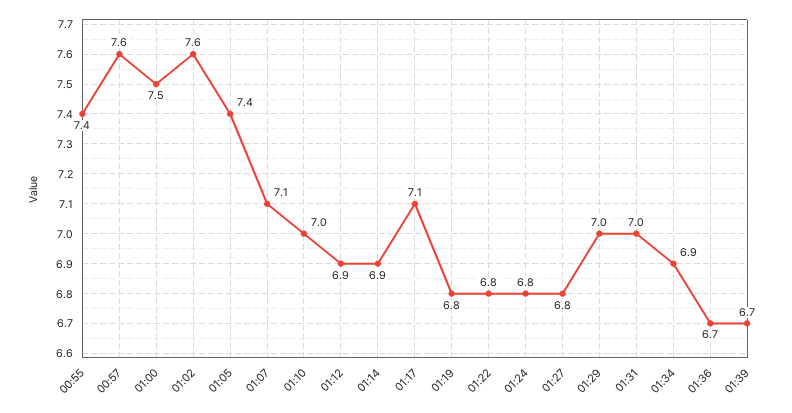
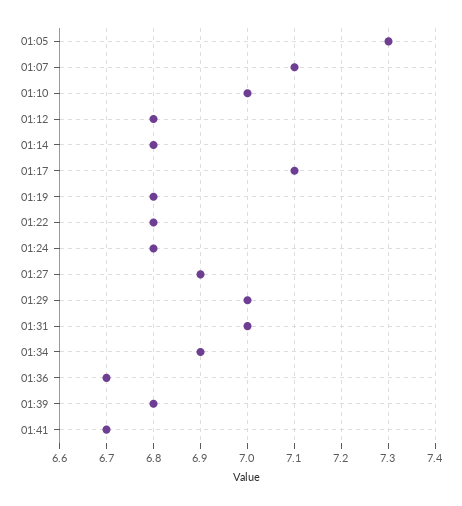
00:55: 7.4 -> none
00:57: 7.6 -> none
01:00: 7.5 -> none
01:02: 7.6 -> none
01:05: 7.4 -> 7.3
01:12: 6.9 -> 6.8
01:14: 6.9 -> 6.8
01:27: 6.8 -> 6.9
01:39: 6.7 -> 6.8
01:41: none -> 6.7

